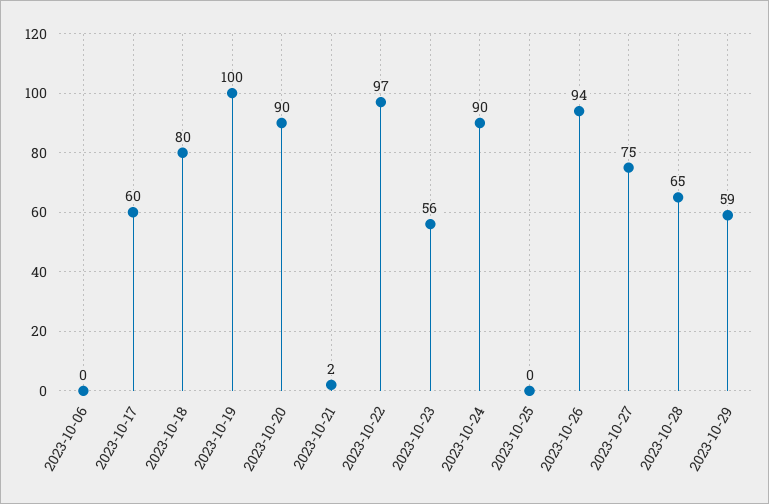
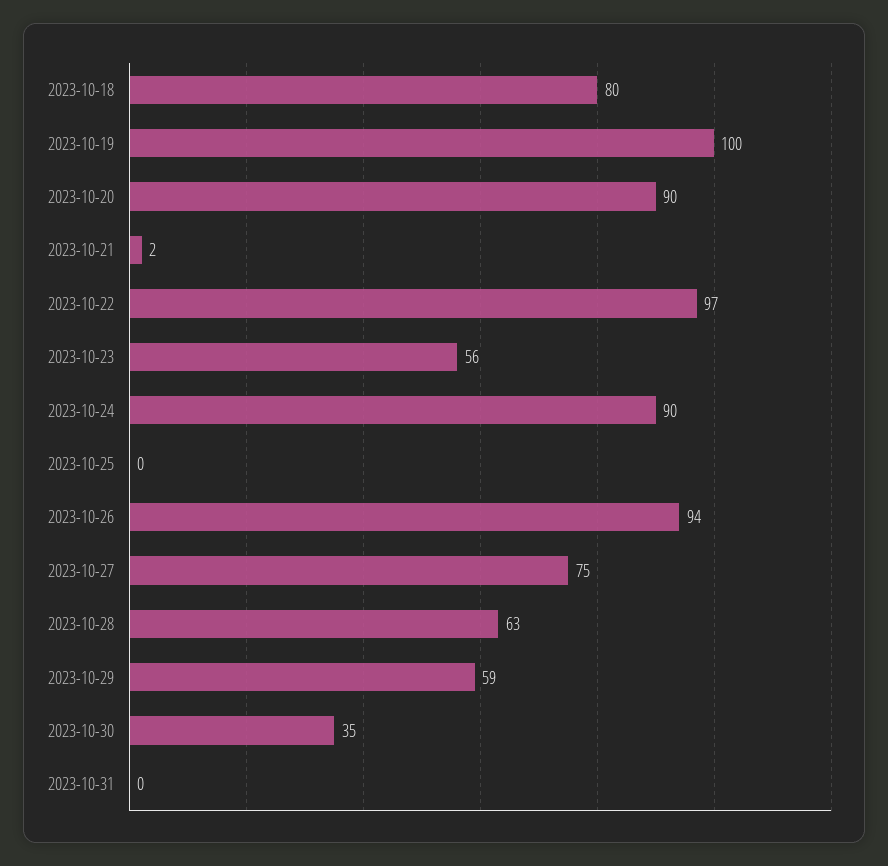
2023-10-06: 0 -> none
2023-10-17: 60 -> none
2023-10-28: 65 -> 63
2023-10-30: none -> 35
2023-10-31: none -> 0

